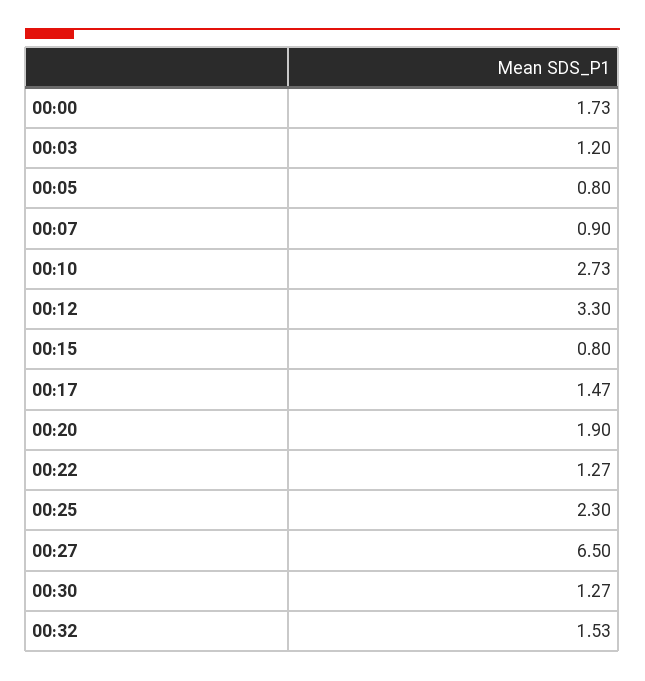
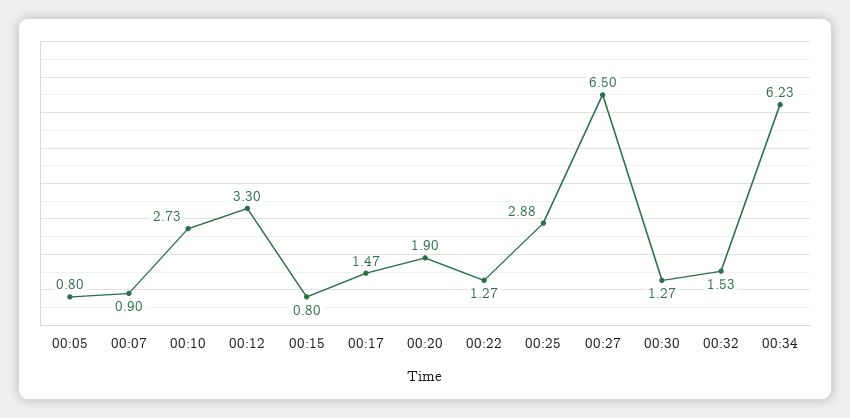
00:00: 1.73 -> none
00:03: 1.2 -> none
00:25: 2.3 -> 2.88
00:34: none -> 6.23

